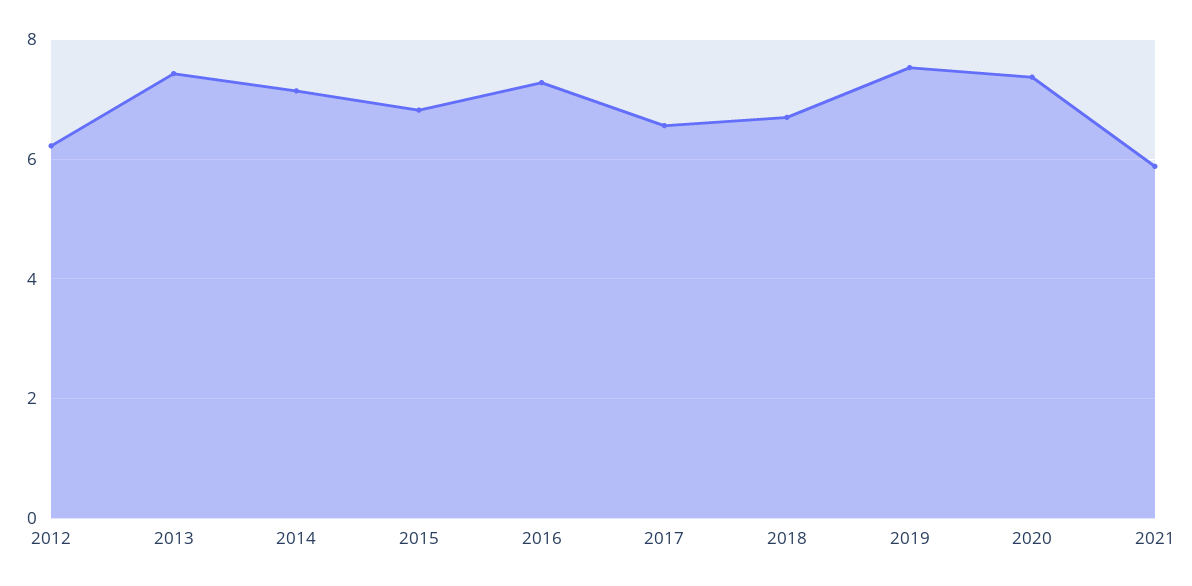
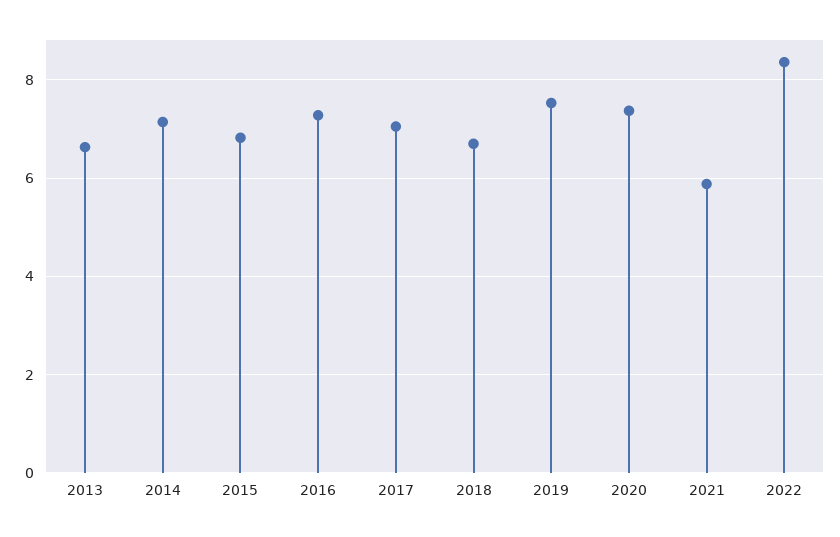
2012: 6.2 -> none
2013: 7.4 -> 6.6
2017: 6.6 -> 7
2022: none -> 8.4

